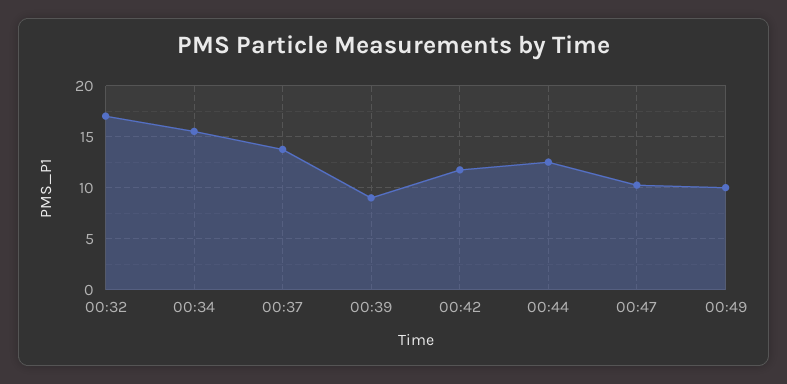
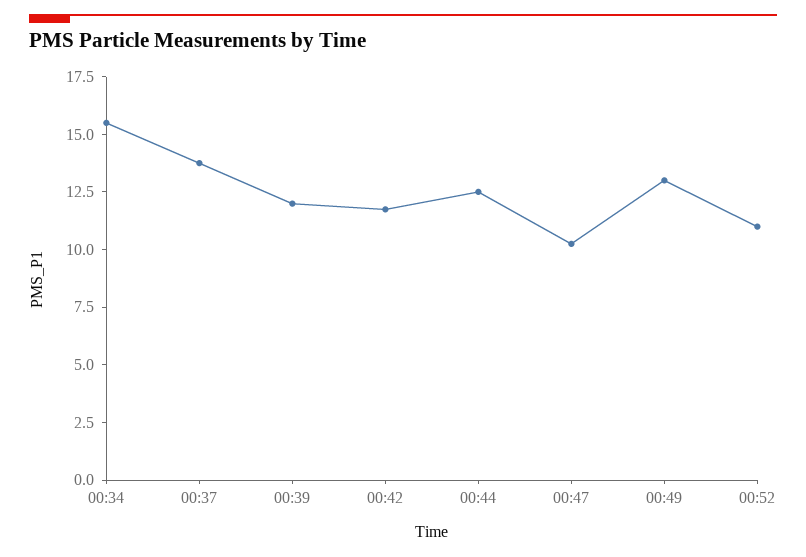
00:32: 17 -> none
00:39: 9 -> 12
00:49: 10 -> 13
00:52: none -> 11

